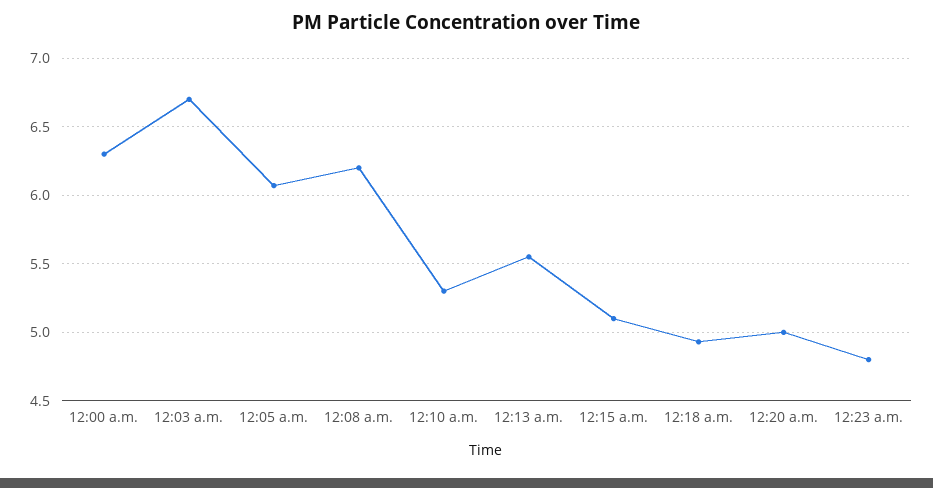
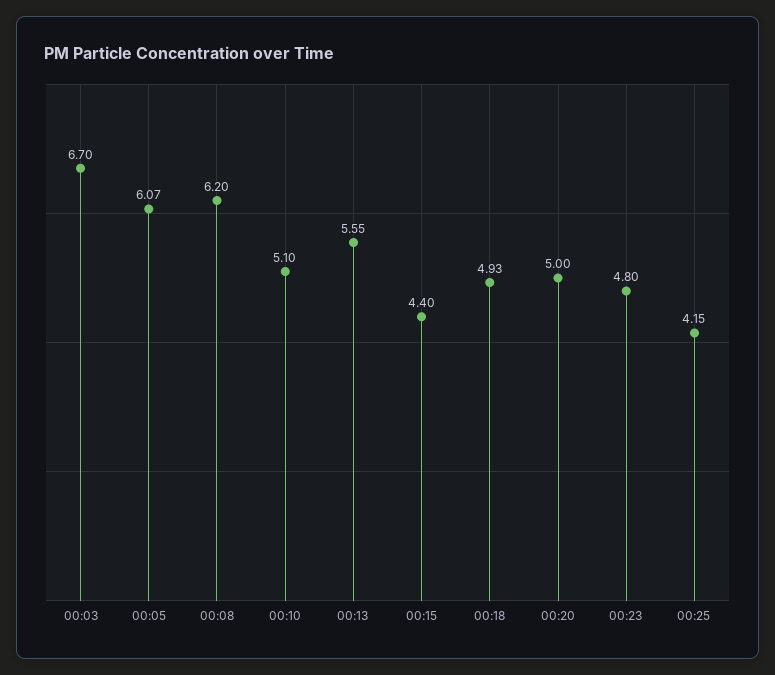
12:00 a.m.: 6.3 -> none
12:10 a.m.: 5.3 -> 5.1
12:15 a.m.: 5.1 -> 4.4
00:25: none -> 4.15

